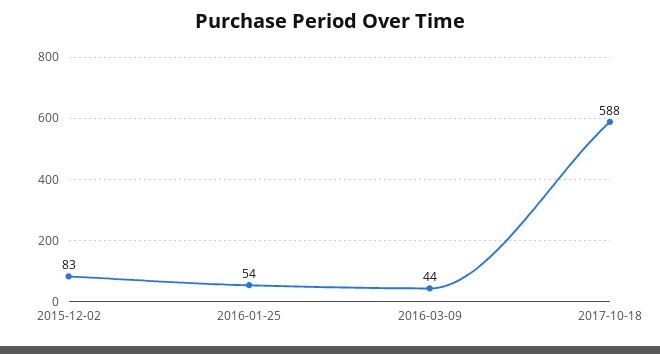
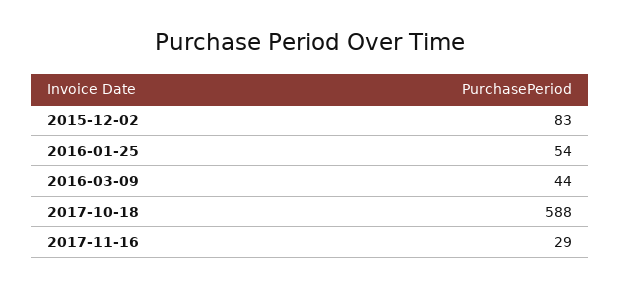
2017-11-16: none -> 29

